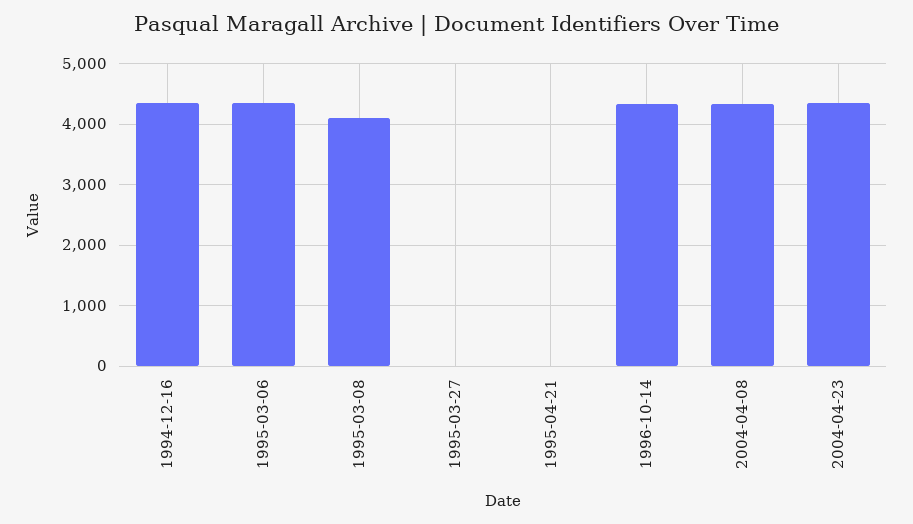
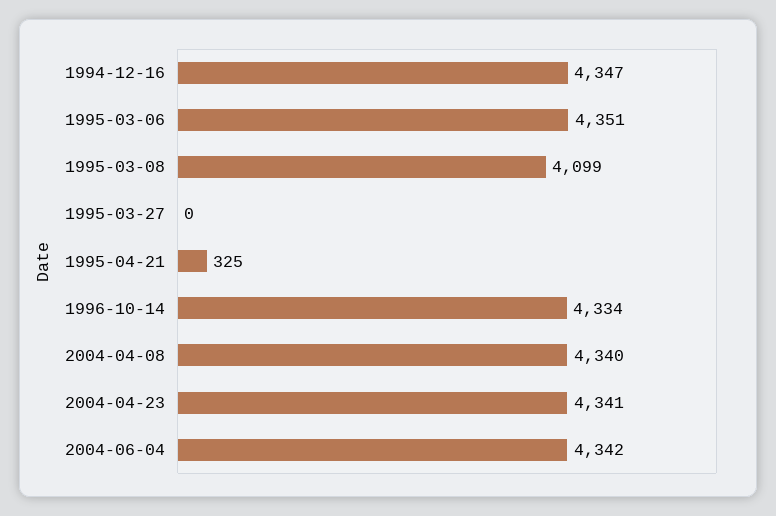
1995-04-21: 0 -> 325
2004-06-04: none -> 4342

